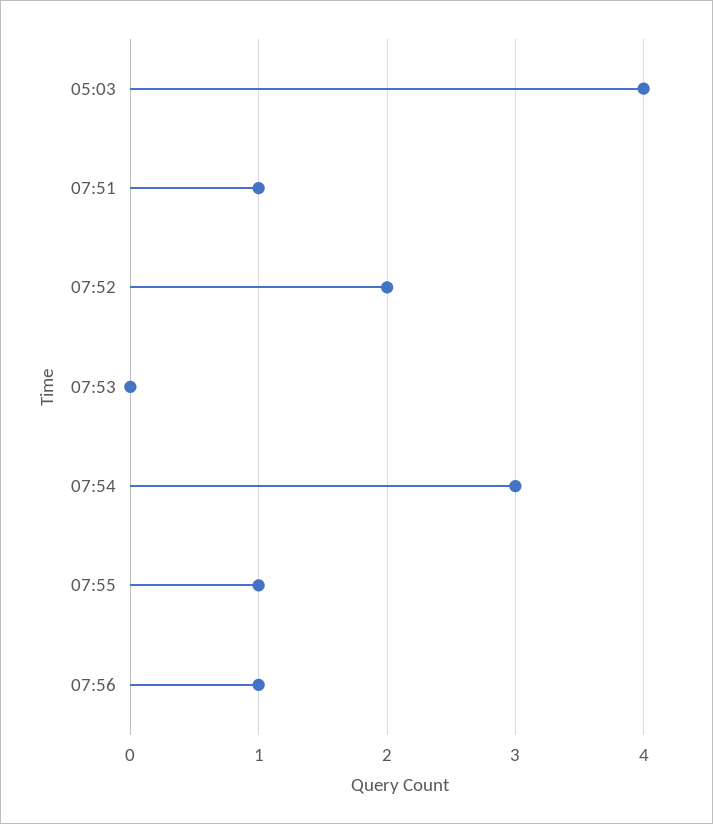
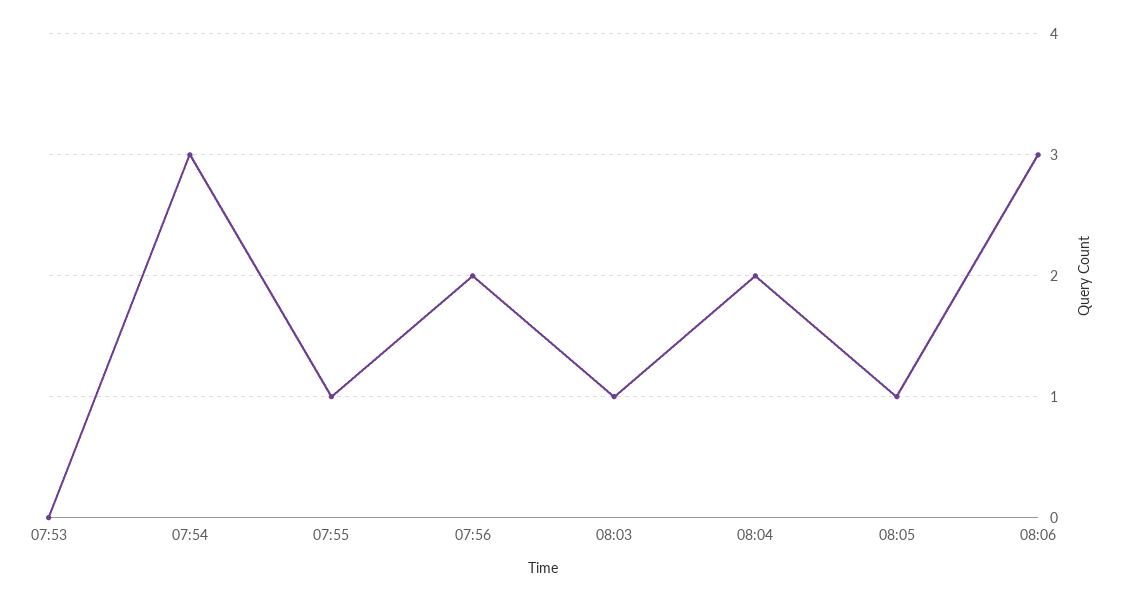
05:03: 4 -> none
07:51: 1 -> none
07:52: 2 -> none
07:56: 1 -> 2
08:03: none -> 1
08:04: none -> 2
08:05: none -> 1
08:06: none -> 3

